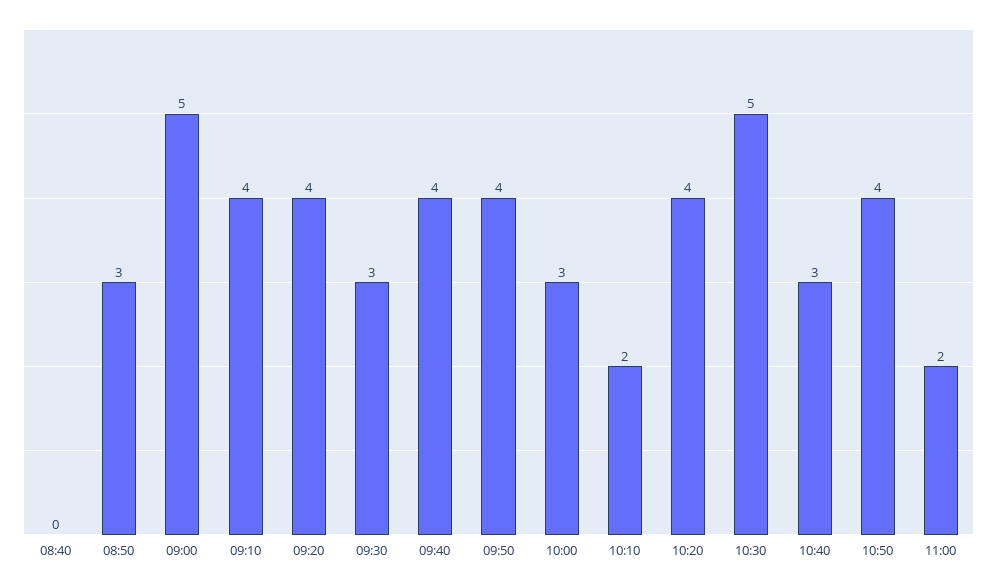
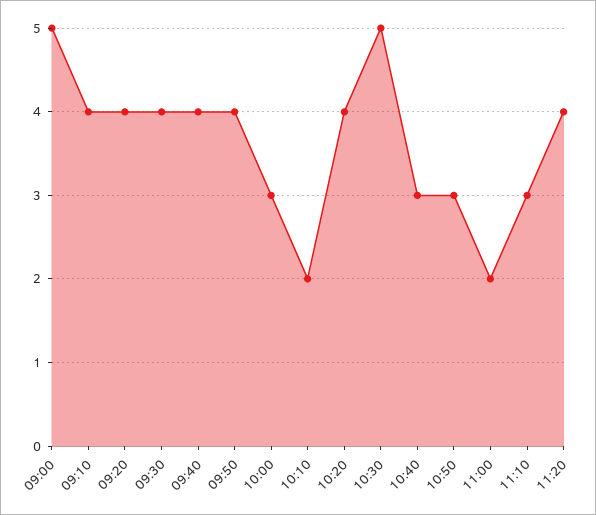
08:40: 0 -> none
08:50: 3 -> none
09:30: 3 -> 4
10:50: 4 -> 3
11:10: none -> 3
11:20: none -> 4

